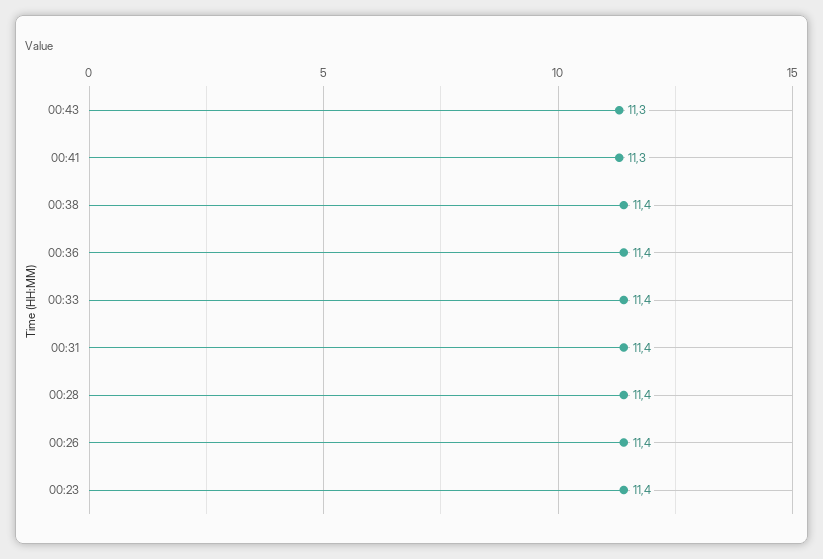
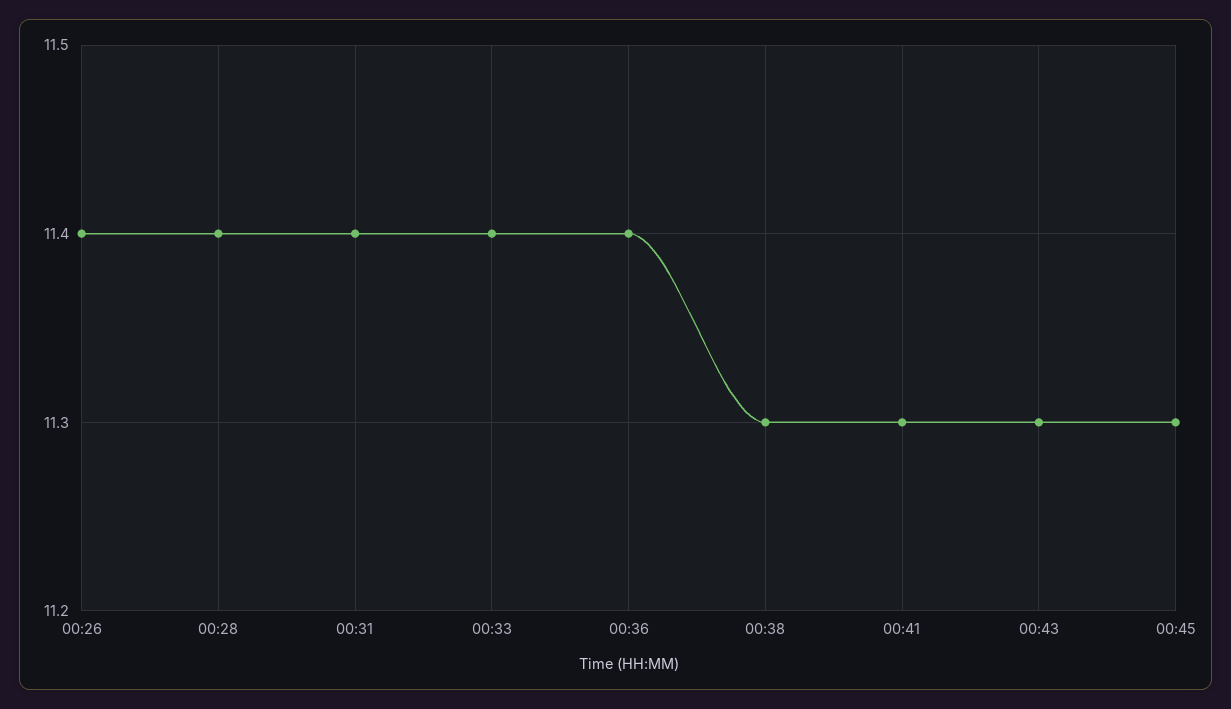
00:38: 11.4 -> 11.3
00:23: 11.4 -> none
00:45: none -> 11.3

